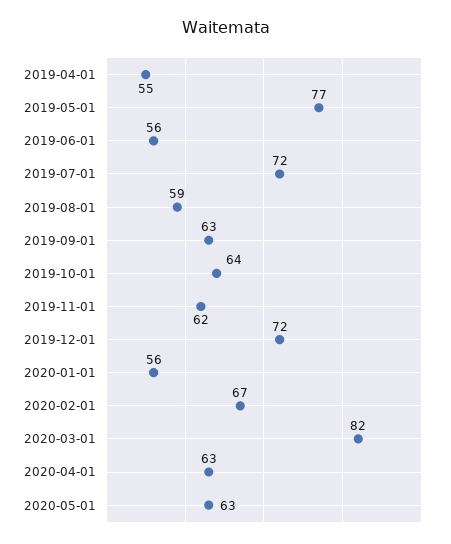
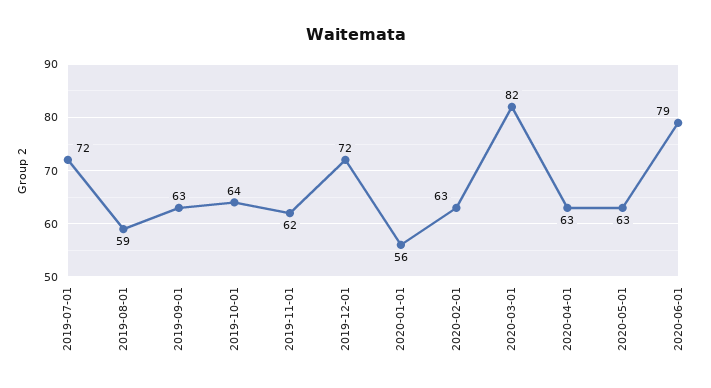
2019-04-01: 55 -> none
2019-05-01: 77 -> none
2019-06-01: 56 -> none
2020-02-01: 67 -> 63
2020-06-01: none -> 79

